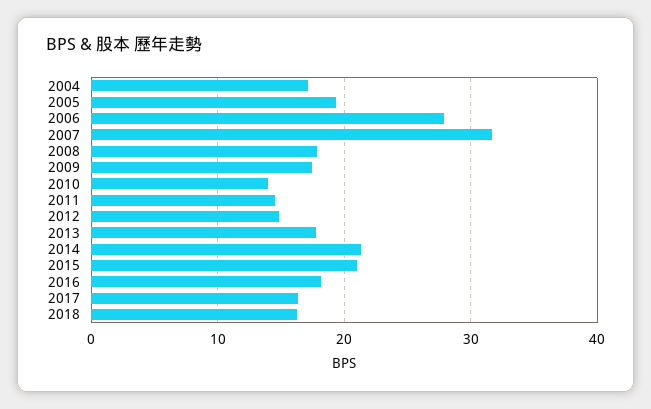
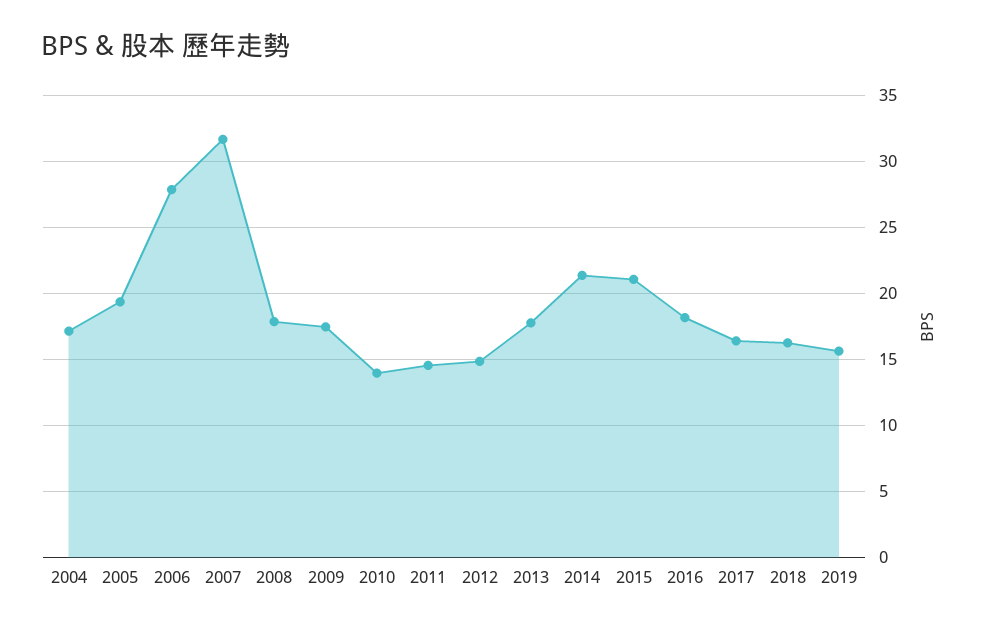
2019: none -> 15.5

